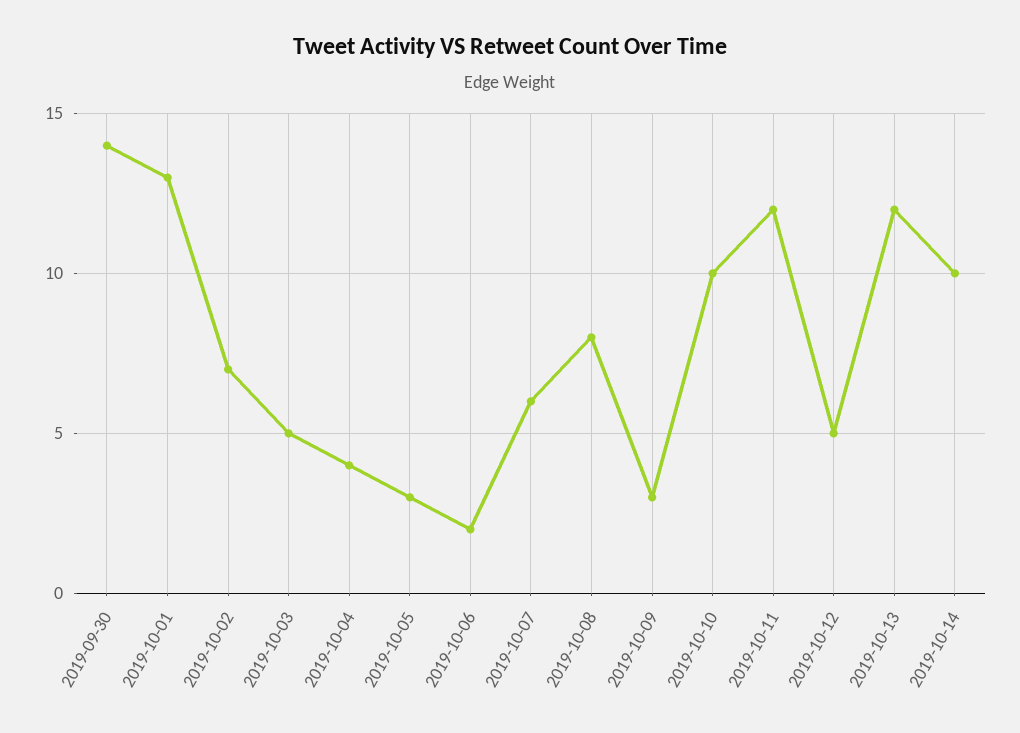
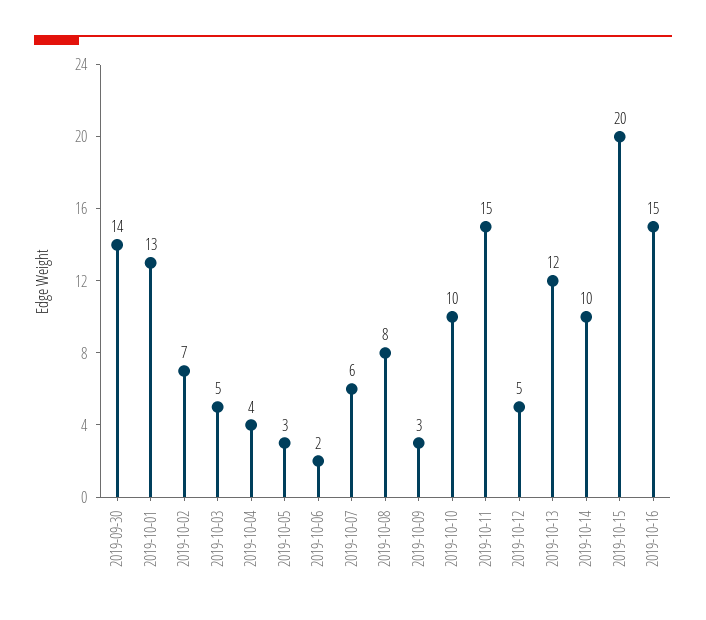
2019-10-11: 12 -> 15
2019-10-15: none -> 20
2019-10-16: none -> 15

